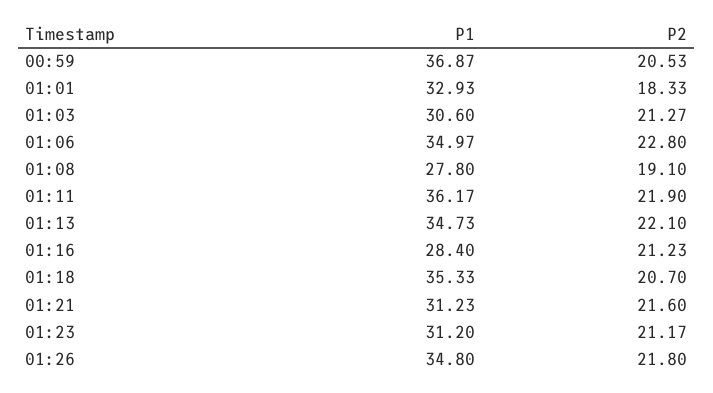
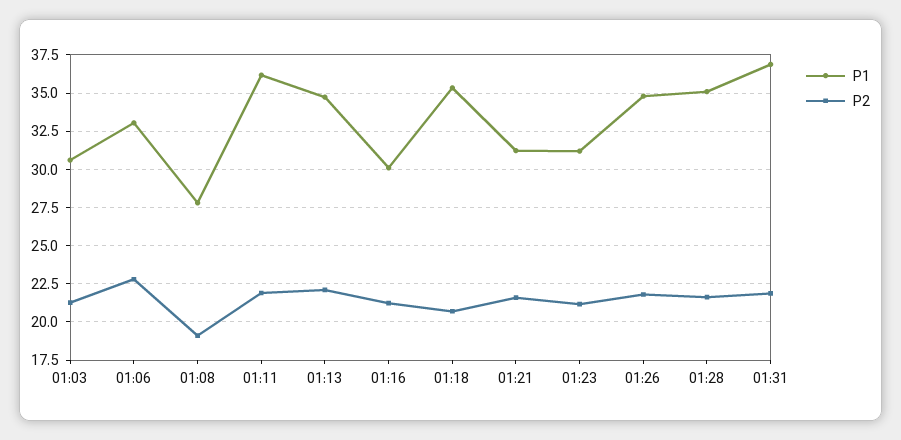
P1, 00:59: 36.87 -> none
P2, 00:59: 20.53 -> none
P1, 01:01: 32.93 -> none
P2, 01:01: 18.33 -> none
P1, 01:06: 34.97 -> 33
P1, 01:16: 28.4 -> 30
P1, 01:28: none -> 35
P2, 01:28: none -> 21.5
P1, 01:31: none -> 37
P2, 01:31: none -> 22

